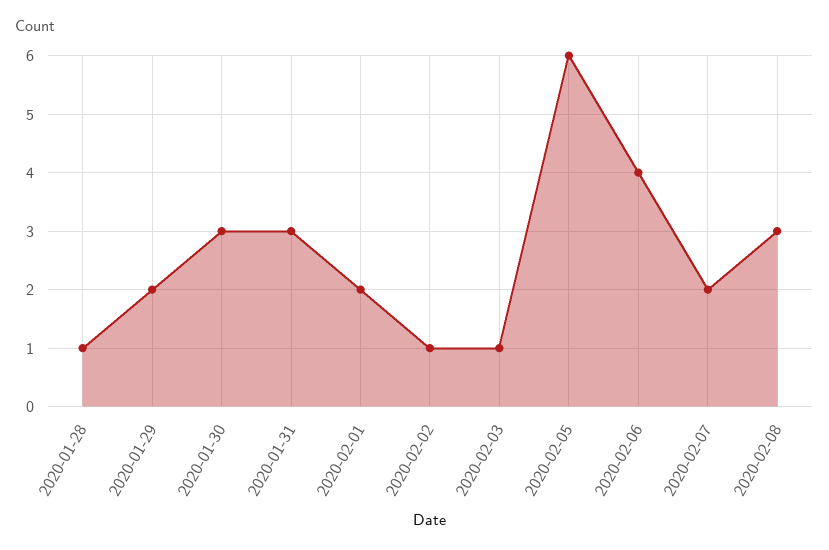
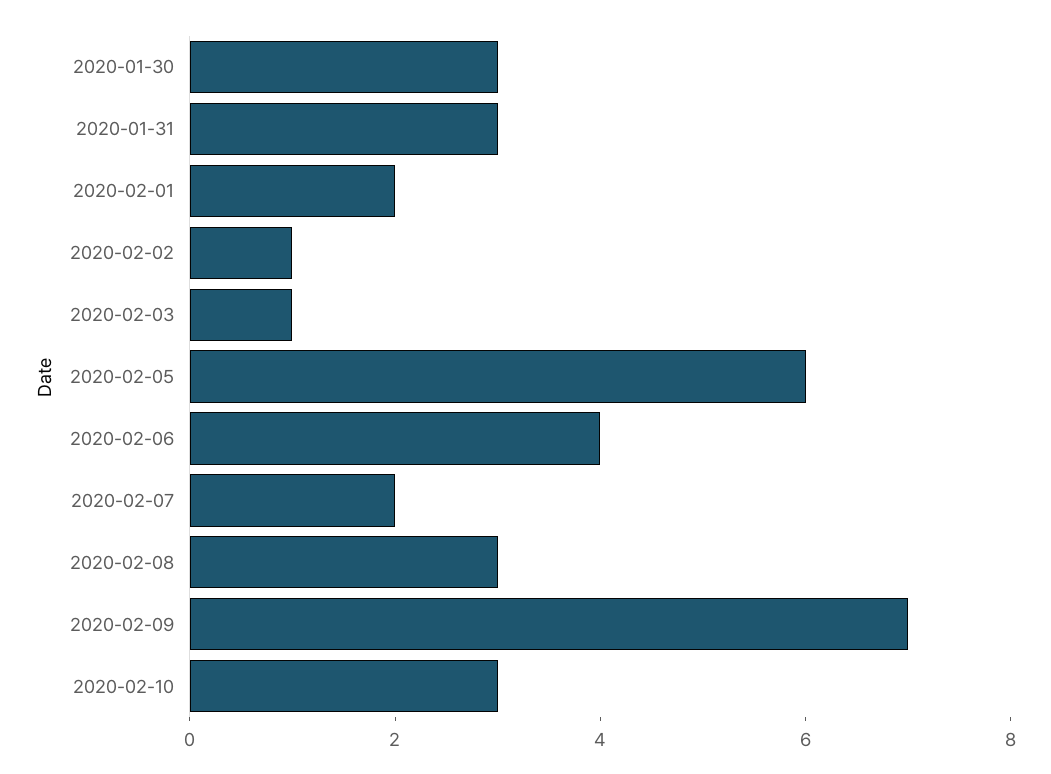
2020-01-28: 1 -> none
2020-01-29: 2 -> none
2020-02-09: none -> 7
2020-02-10: none -> 3

